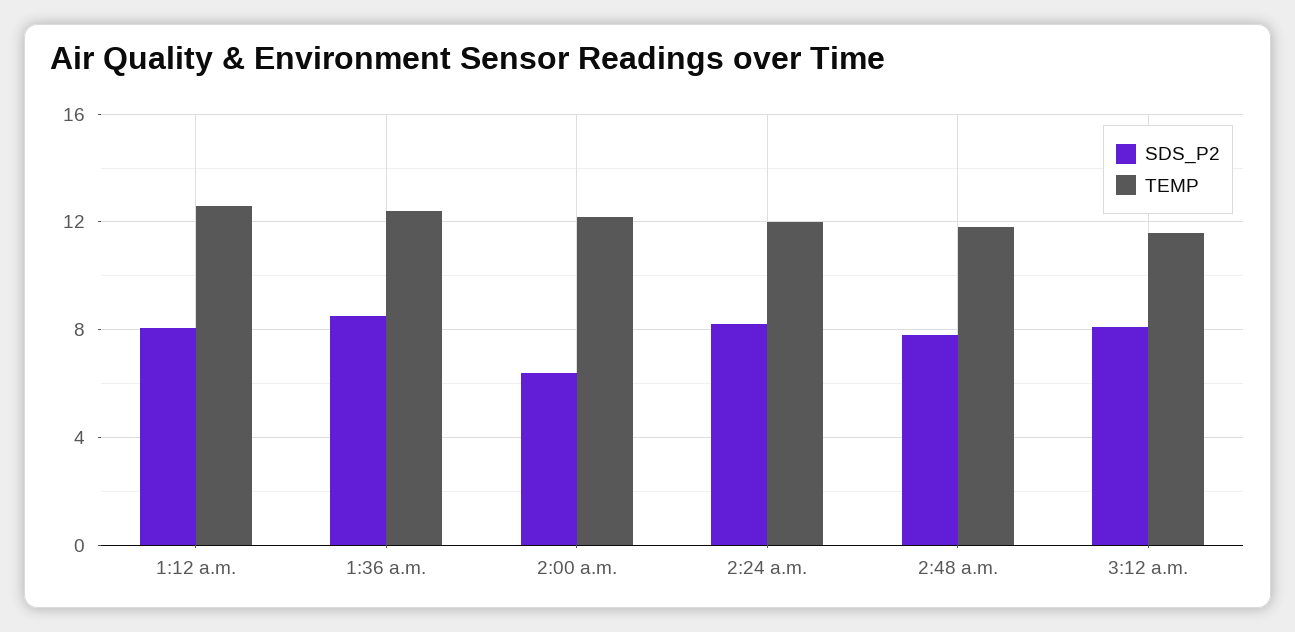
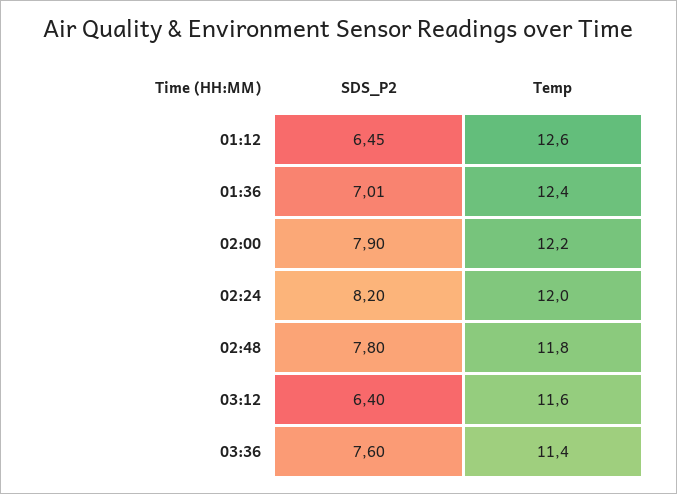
SDS_P2, 1:12 a.m.: 8 -> 6.45
SDS_P2, 1:36 a.m.: 8.5 -> 7.01
SDS_P2, 2:00 a.m.: 6.5 -> 7.9
SDS_P2, 3:12 a.m.: 8 -> 6.4
SDS_P2, 03:36: none -> 7.6
TEMP, 03:36: none -> 11.4

